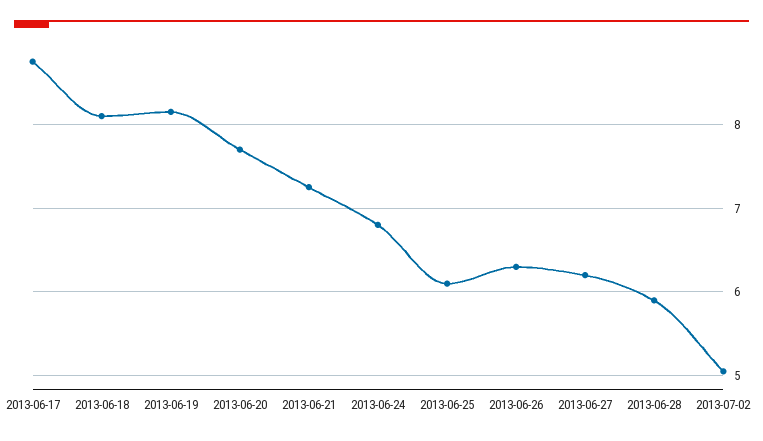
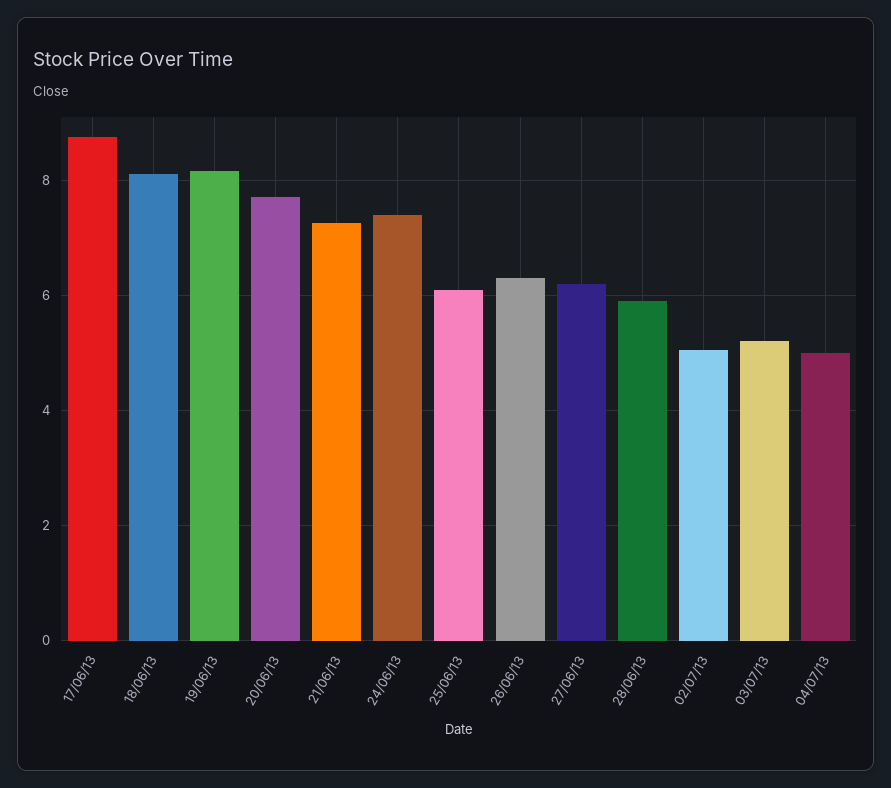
2013-06-24: 6.8 -> 7.4
03/07/13: none -> 5.2
04/07/13: none -> 5

